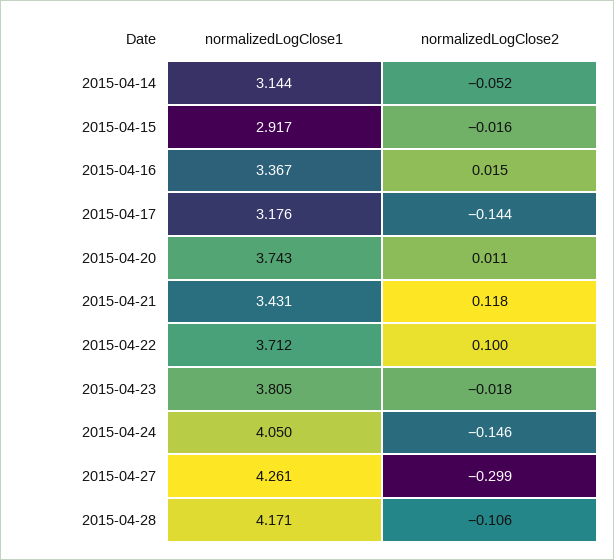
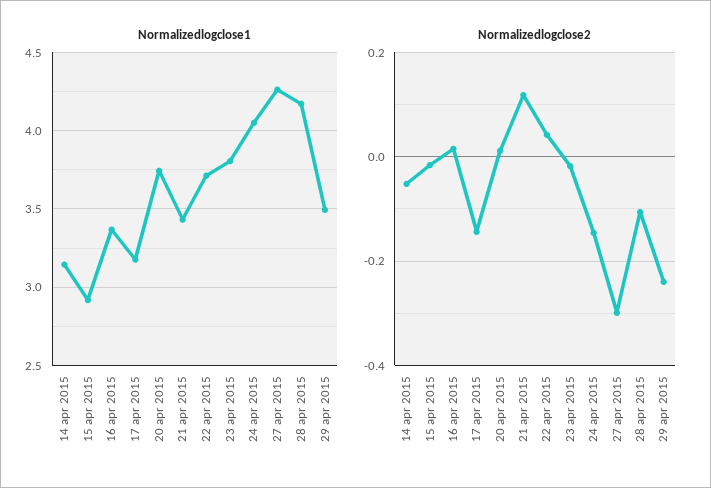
normalizedLogClose2, 2015-04-22: 0.1 -> 0.04
normalizedLogClose1, 29 apr 2015: none -> 3.5
normalizedLogClose2, 29 apr 2015: none -> -0.24

